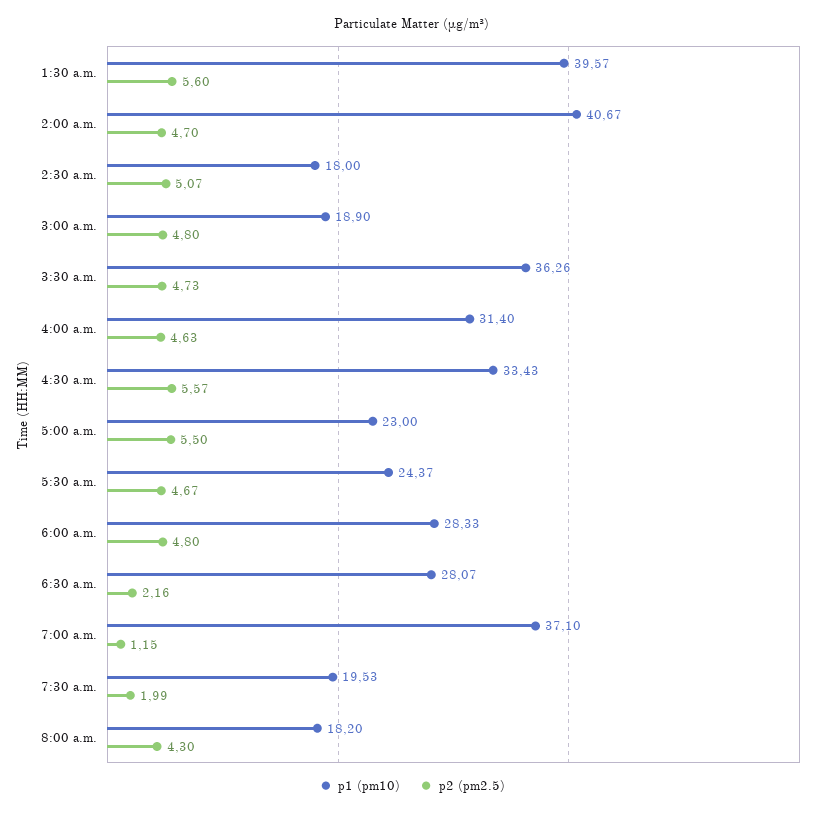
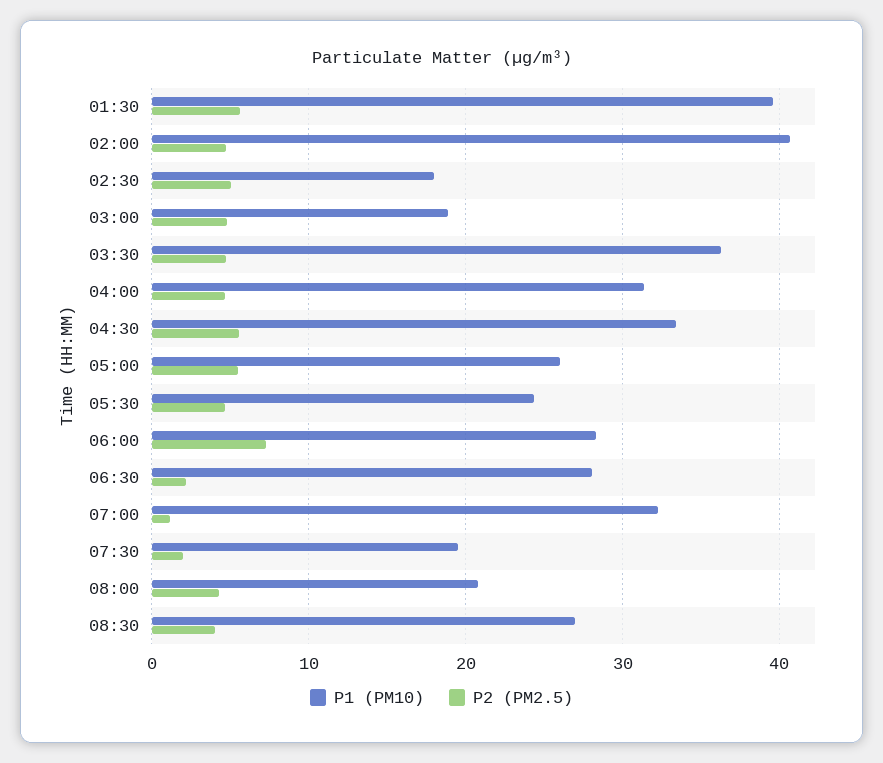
p1 (pm10), 5:00 a.m.: 23 -> 26
p2 (pm2.5), 6:00 a.m.: 4.8 -> 7
p1 (pm10), 7:00 a.m.: 37.1 -> 32
p1 (pm10), 8:00 a.m.: 18.2 -> 21
p1 (pm10), 08:30: none -> 27
p2 (pm2.5), 08:30: none -> 4

